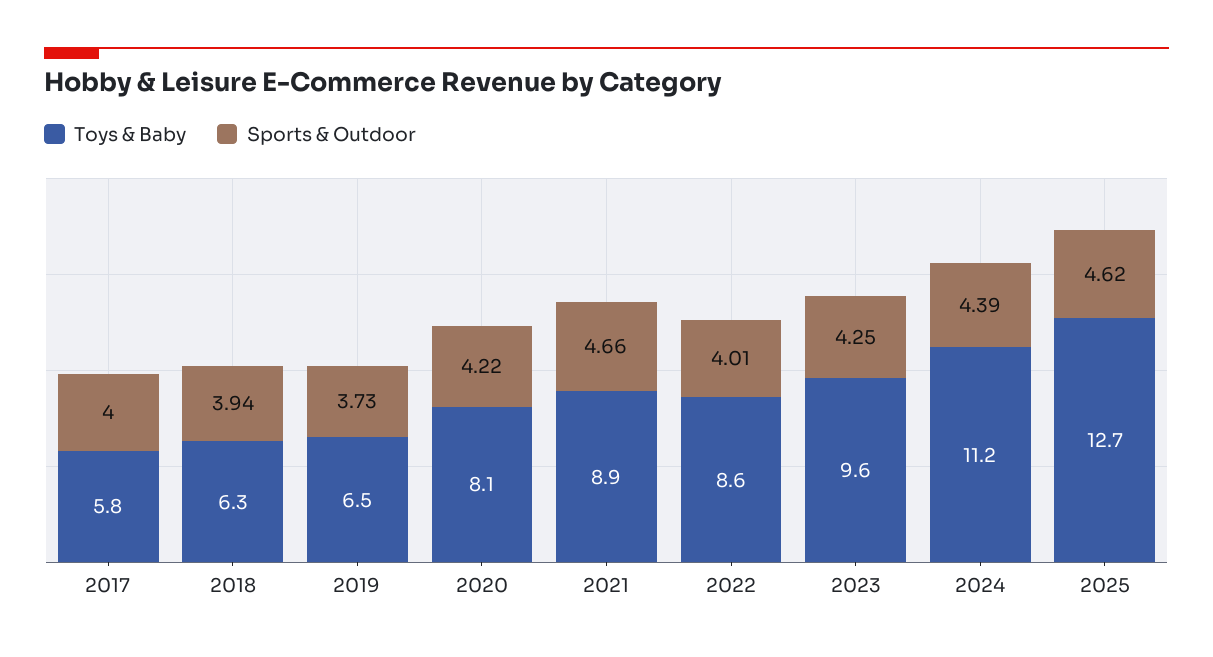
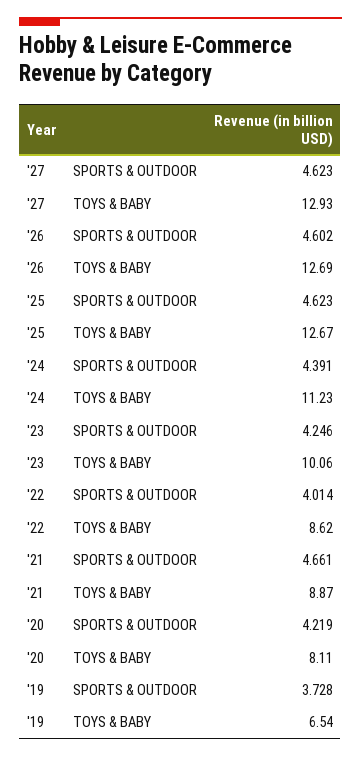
Toys & Baby, 2017: 5.8 -> none
Sports & Outdoor, 2017: 4 -> none
Toys & Baby, 2018: 6.3 -> none
Sports & Outdoor, 2018: 3.94 -> none
Toys & Baby, 2023: 9.6 -> 10.06
Sports & Outdoor, '27: none -> 4.623
Toys & Baby, '27: none -> 12.93
Sports & Outdoor, '26: none -> 4.602
Toys & Baby, '26: none -> 12.69

